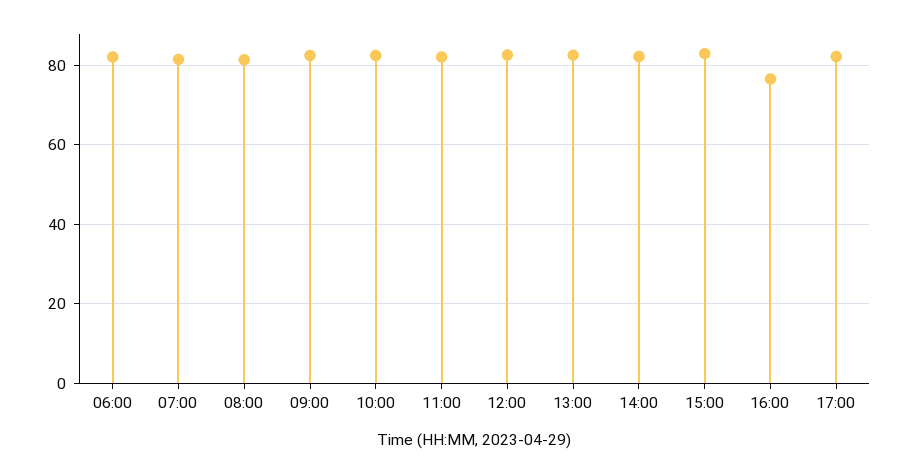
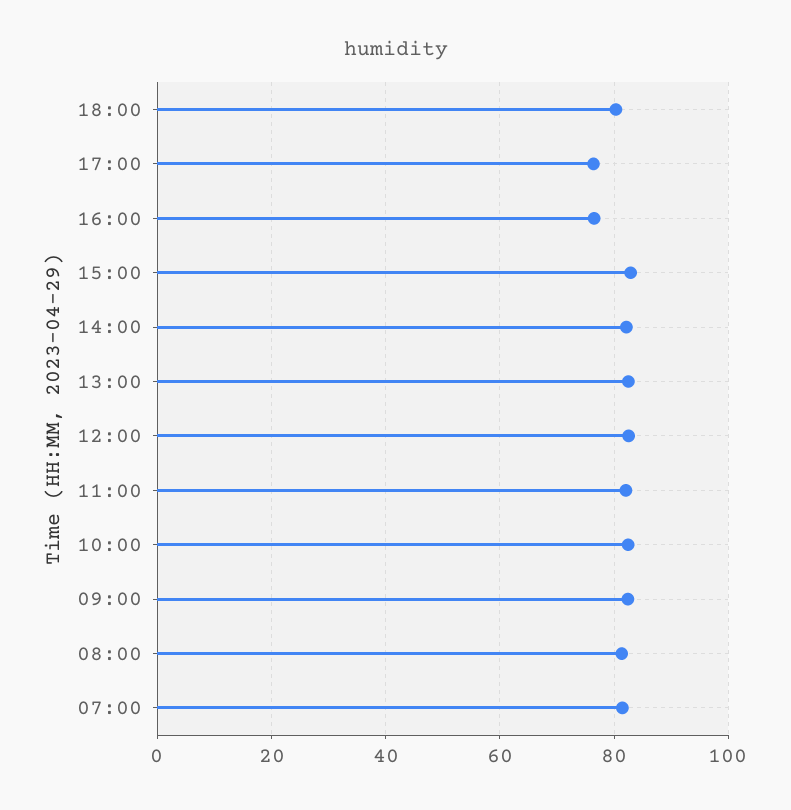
06:00: 82 -> none
17:00: 82 -> 76
18:00: none -> 80

